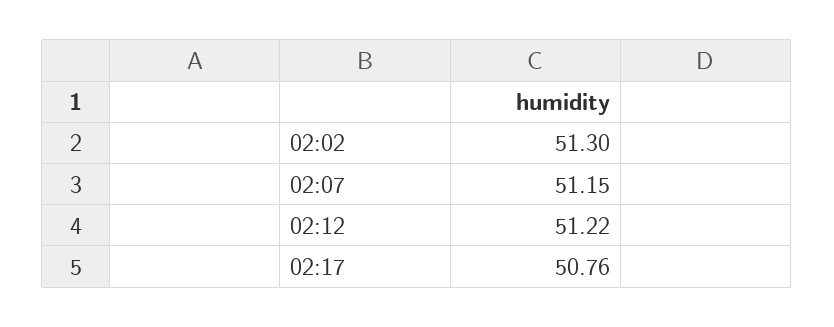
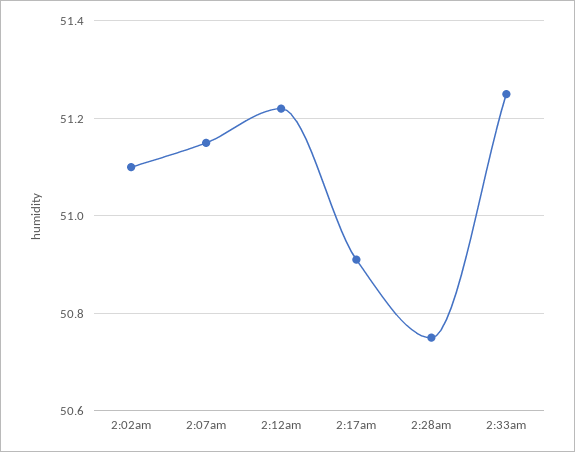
02:02: 51.3 -> 51.1
02:17: 50.76 -> 50.9
2:28am: none -> 50.75
2:33am: none -> 51.25

